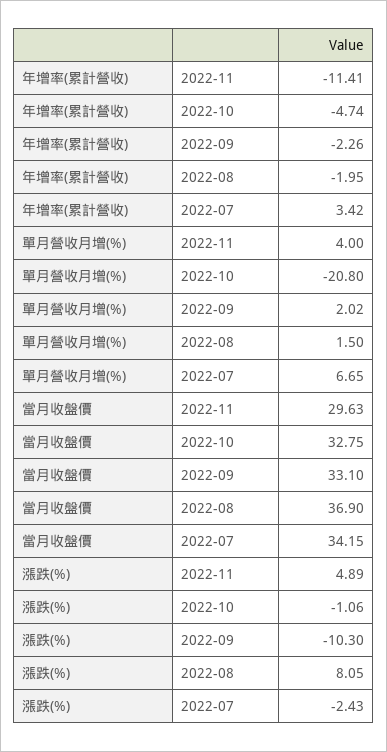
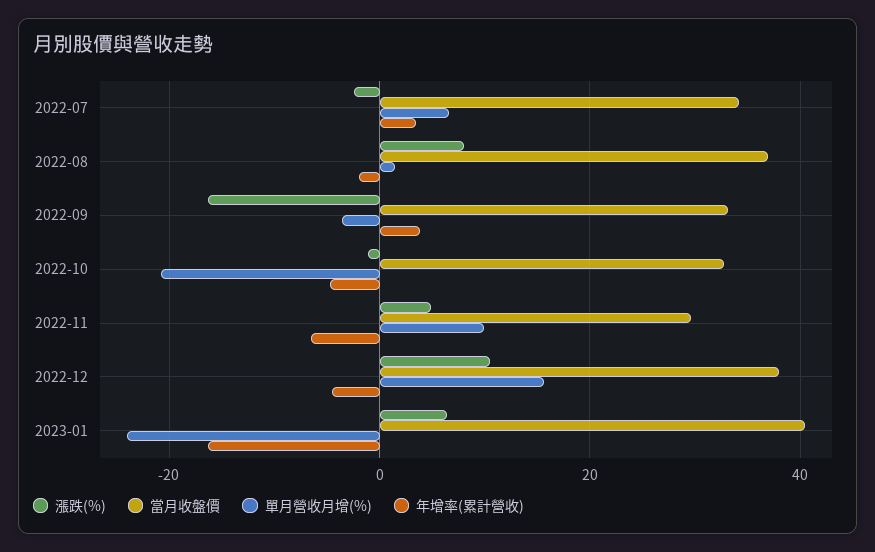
年增率(累計營收), 2022-11: -11.41 -> -6
年增率(累計營收), 2022-09: -2.26 -> 4
單月營收月增(%), 2022-11: 4 -> 10
單月營收月增(%), 2022-09: 2.02 -> -4
漲跌(%), 2022-09: -10.3 -> -16
漲跌(%), 2022-12: none -> 10
當月收盤價, 2022-12: none -> 38
單月營收月增(%), 2022-12: none -> 16
年增率(累計營收), 2022-12: none -> -4
漲跌(%), 2023-01: none -> 6
當月收盤價, 2023-01: none -> 40
單月營收月增(%), 2023-01: none -> -24
年增率(累計營收), 2023-01: none -> -16

